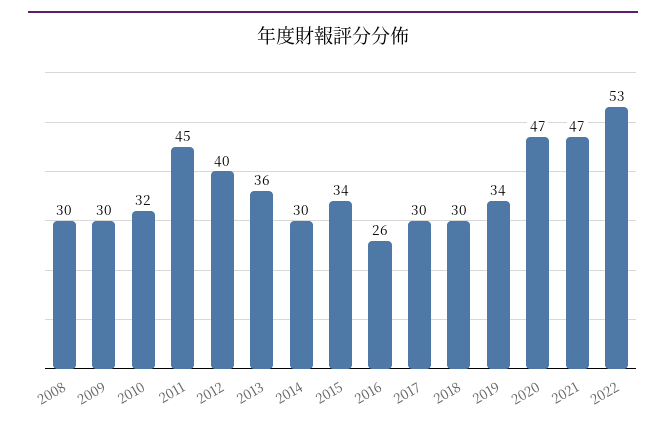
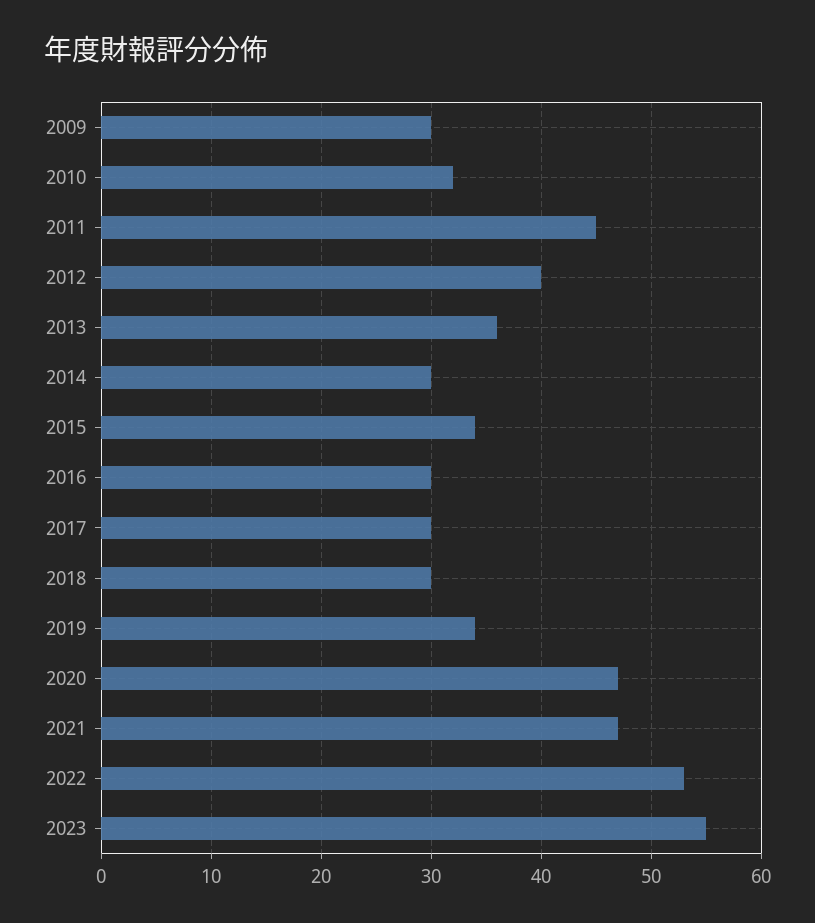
2008: 30 -> none
2016: 26 -> 30
2023: none -> 55

